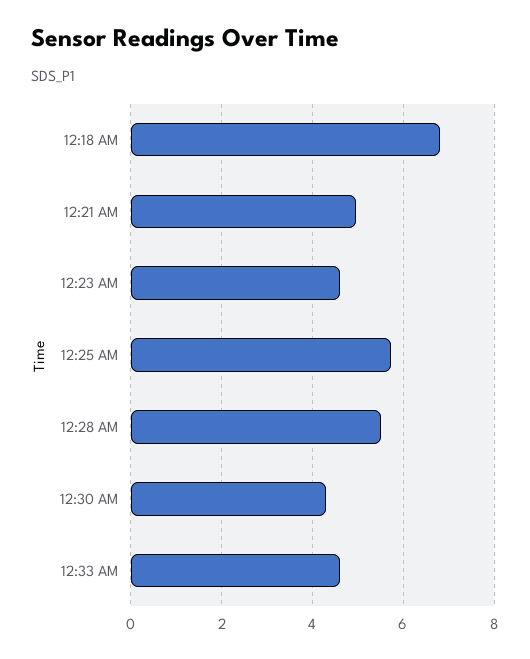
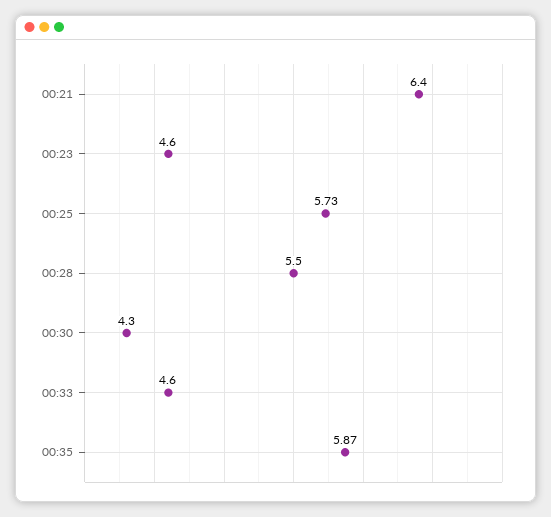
12:18 AM: 6.8 -> none
12:21 AM: 5 -> 6.4
00:35: none -> 5.87

